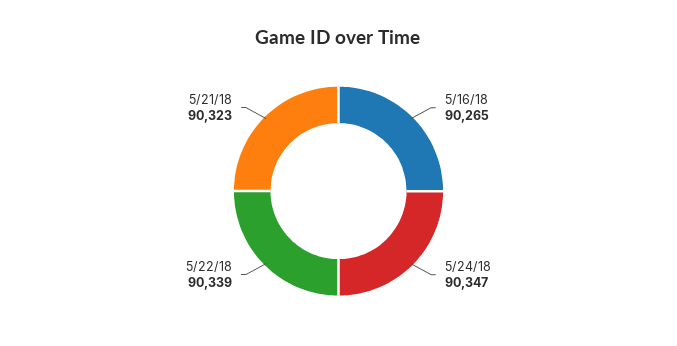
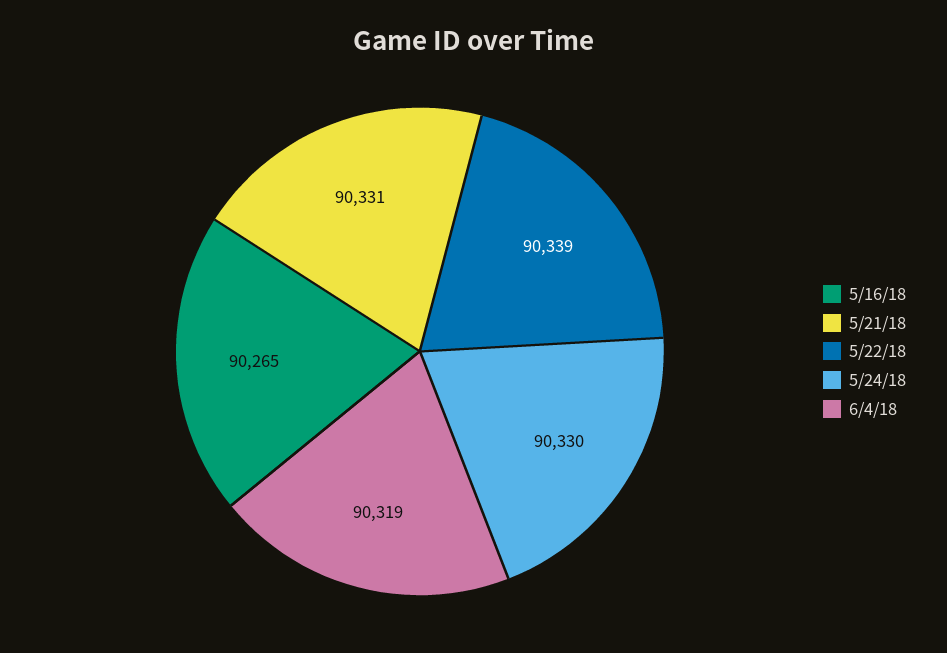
5/24/18: 90347 -> 90330
5/21/18: 90323 -> 90331
6/4/18: none -> 90319

